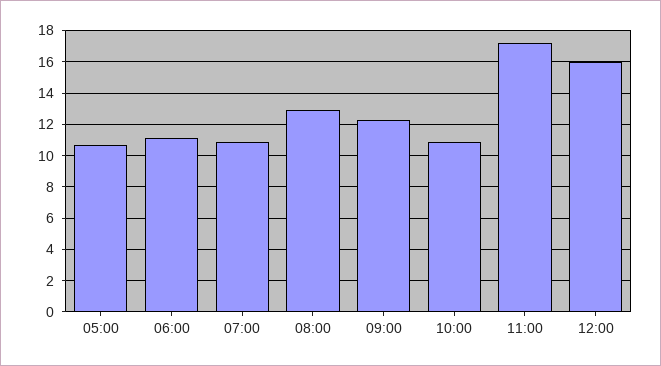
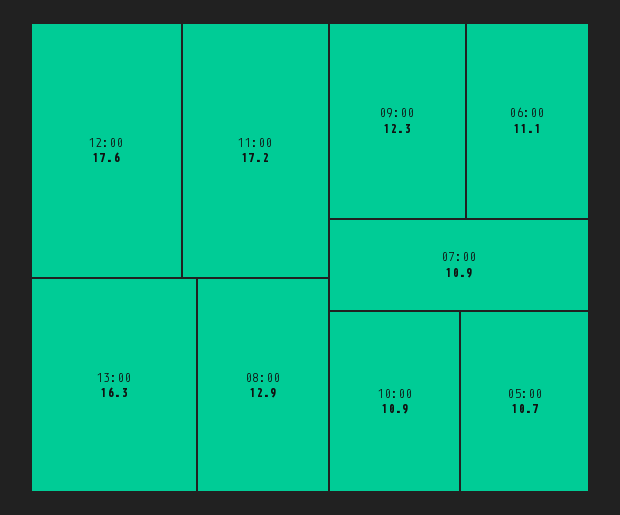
12:00: 16 -> 17.6
13:00: none -> 16.3

